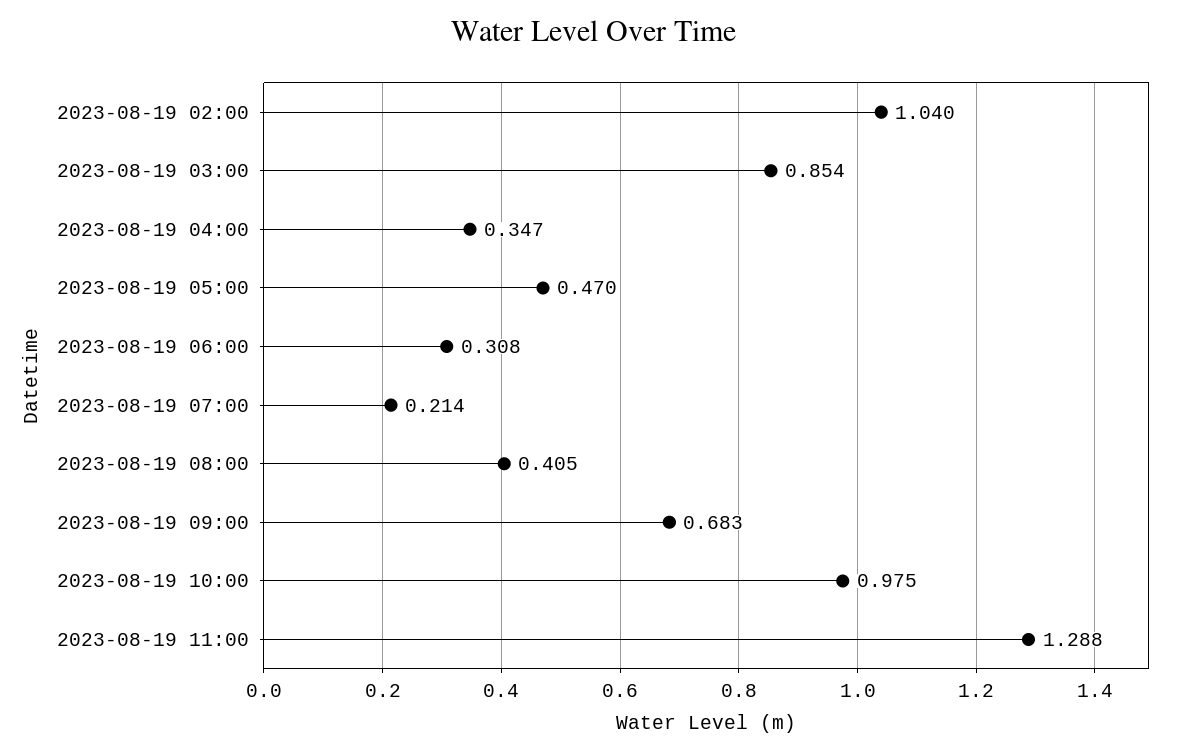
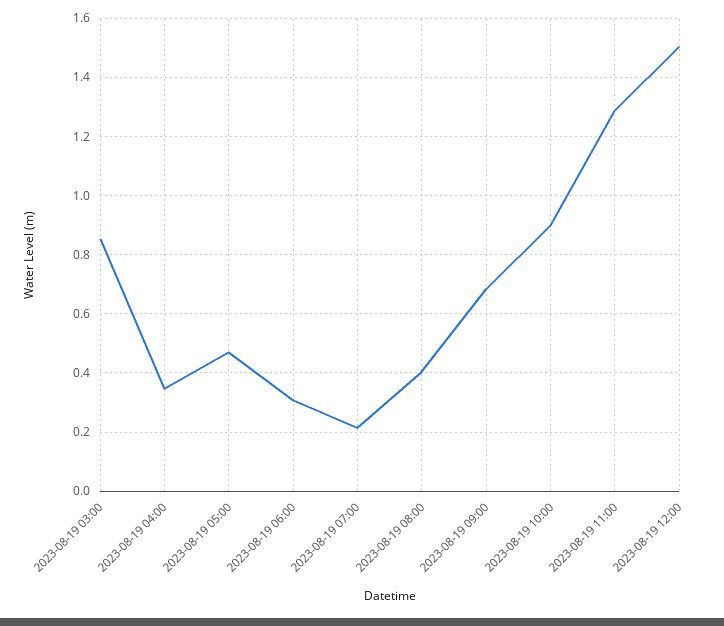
2023-08-19 02:00: 1.04 -> none
2023-08-19 10:00: 0.975 -> 0.9
2023-08-19 12:00: none -> 1.5

